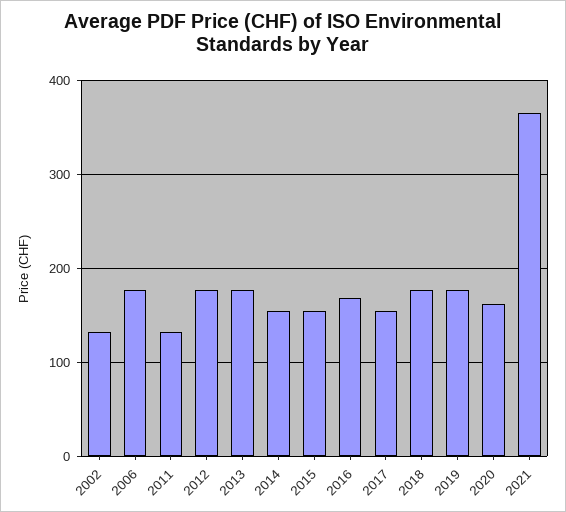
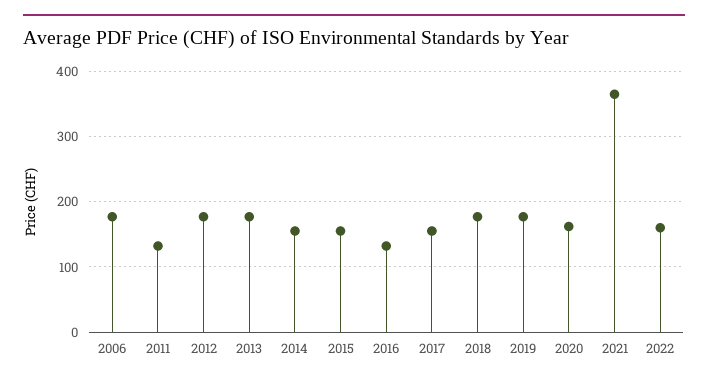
2002: 130 -> none
2016: 170 -> 130
2022: none -> 160

